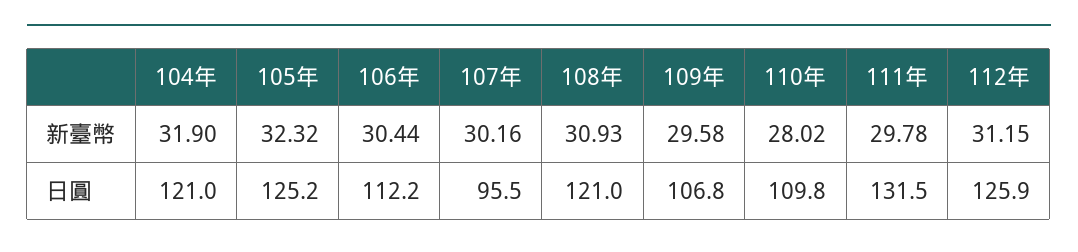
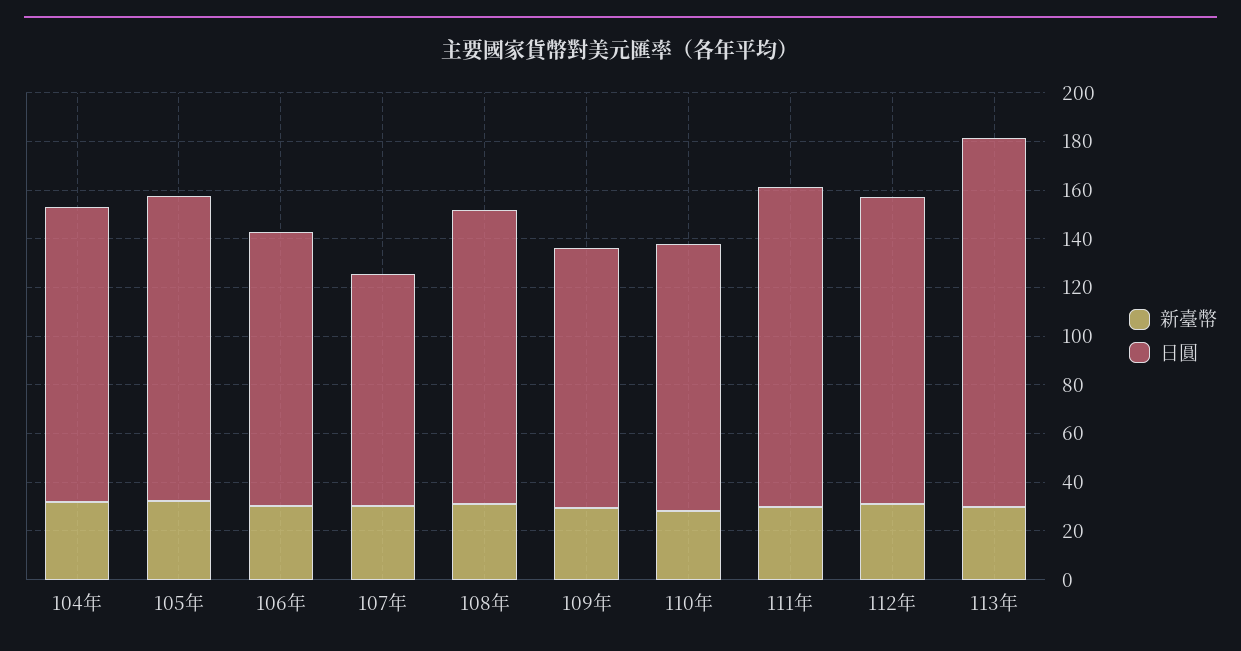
新臺幣, 113年: none -> 30
日圓, 113年: none -> 150

